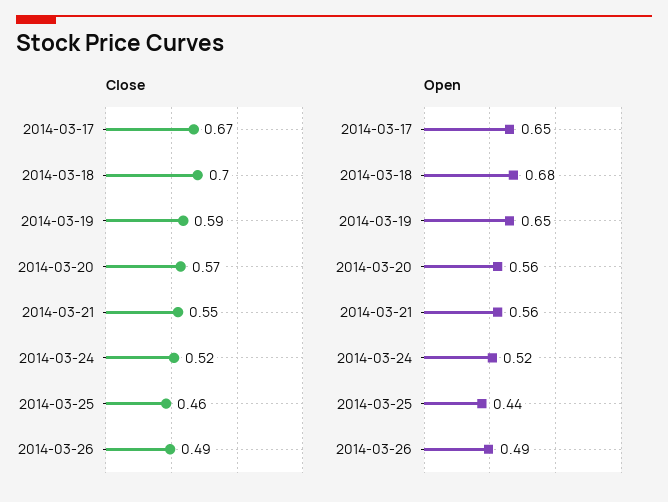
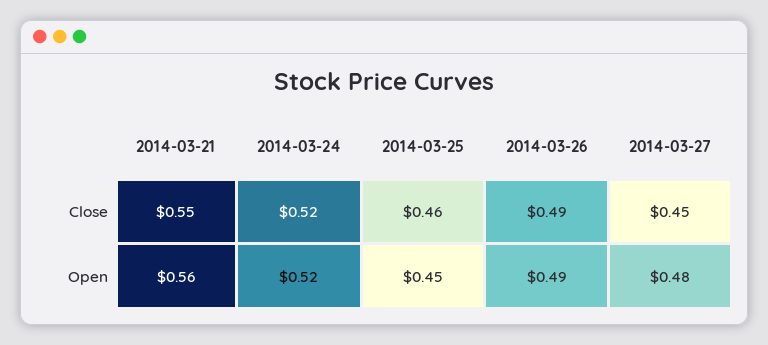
Close, 2014-03-17: 0.67 -> none
Close, 2014-03-18: 0.7 -> none
Close, 2014-03-19: 0.59 -> none
Close, 2014-03-20: 0.57 -> none
Open, 2014-03-17: 0.65 -> none
Open, 2014-03-18: 0.68 -> none
Open, 2014-03-19: 0.65 -> none
Open, 2014-03-20: 0.56 -> none
Open, 2014-03-25: 0.44 -> 0.45
Close, 2014-03-27: none -> 0.45
Open, 2014-03-27: none -> 0.48

